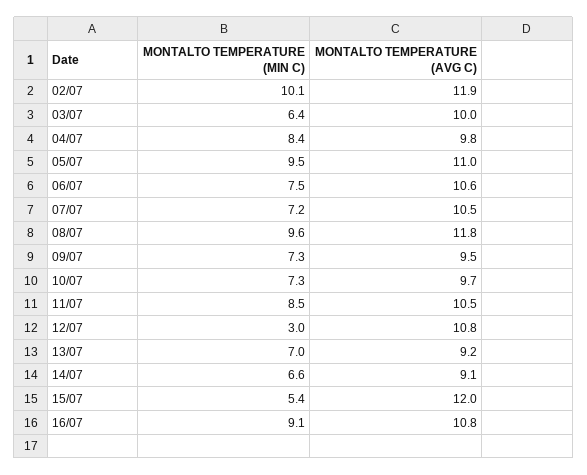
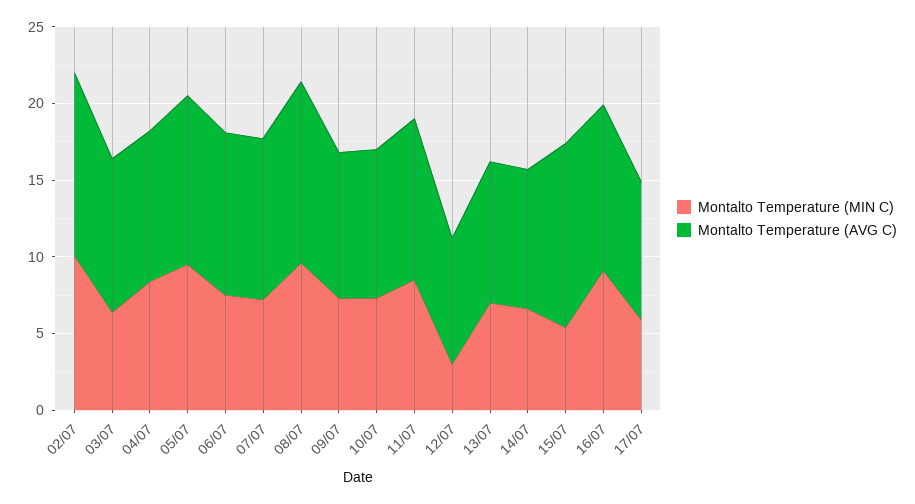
MONTALTO TEMPERATURE (AVG C), 12/07: 10.8 -> 8
MONTALTO TEMPERATURE (MIN C), 17/07: none -> 6
MONTALTO TEMPERATURE (AVG C), 17/07: none -> 9

